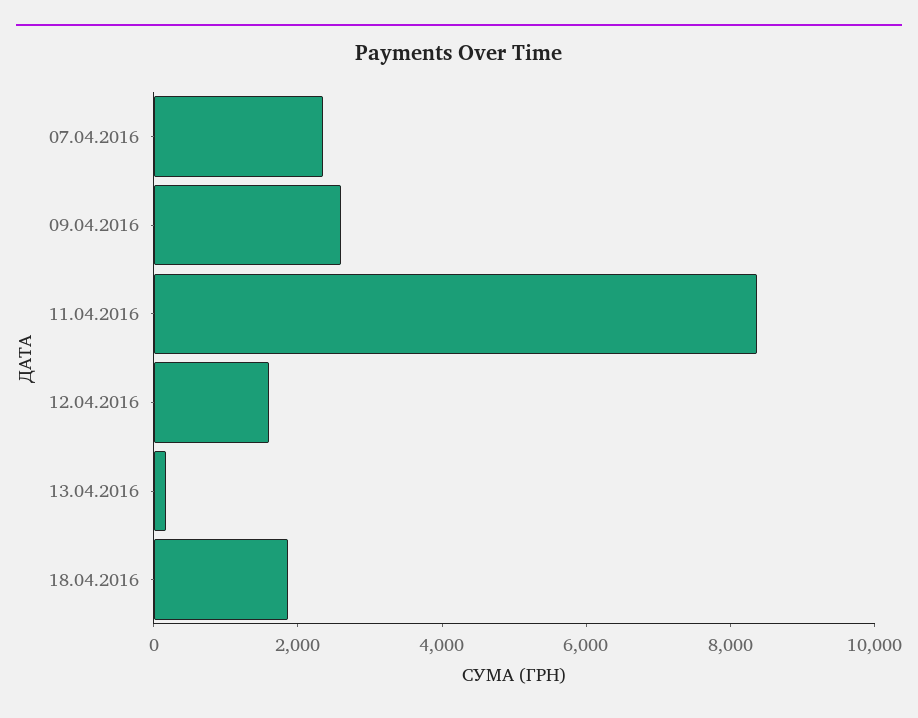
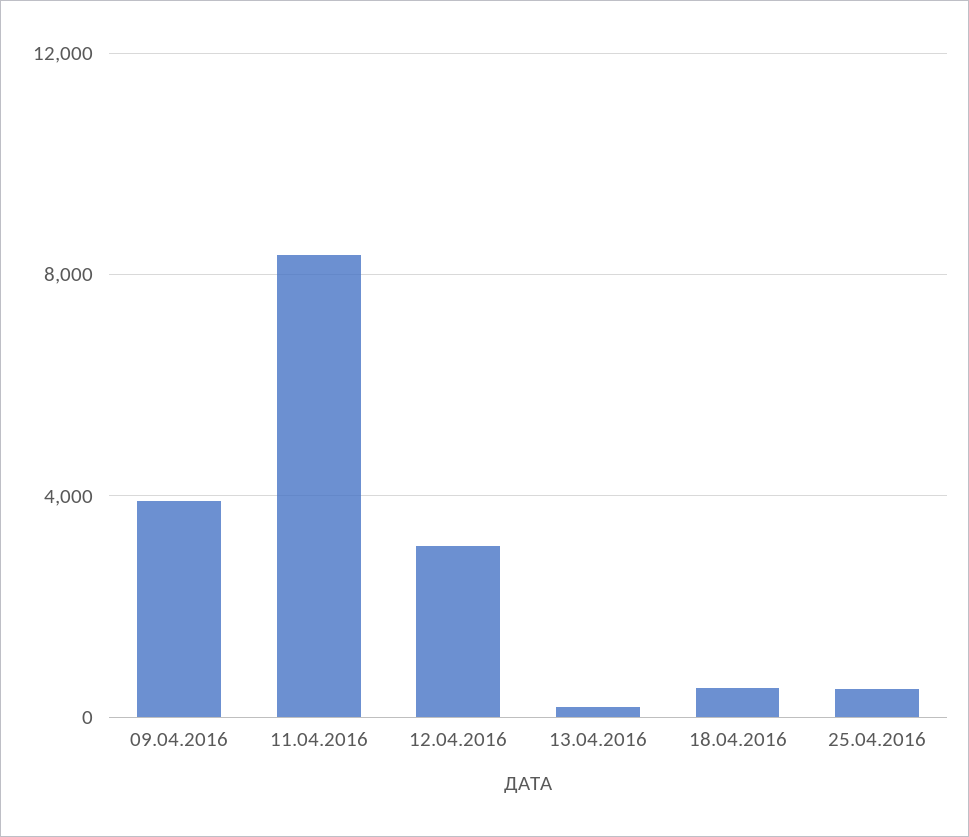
07.04.2016: 2500 -> none
09.04.2016: 2500 -> 4000
12.04.2016: 1500 -> 3000
18.04.2016: 2000 -> 500
25.04.2016: none -> 500

